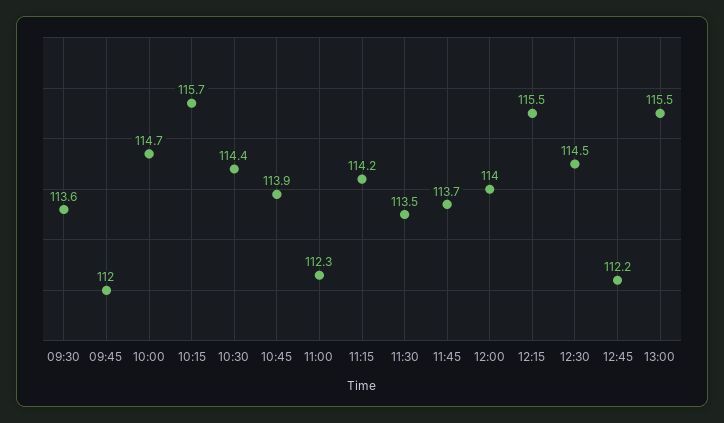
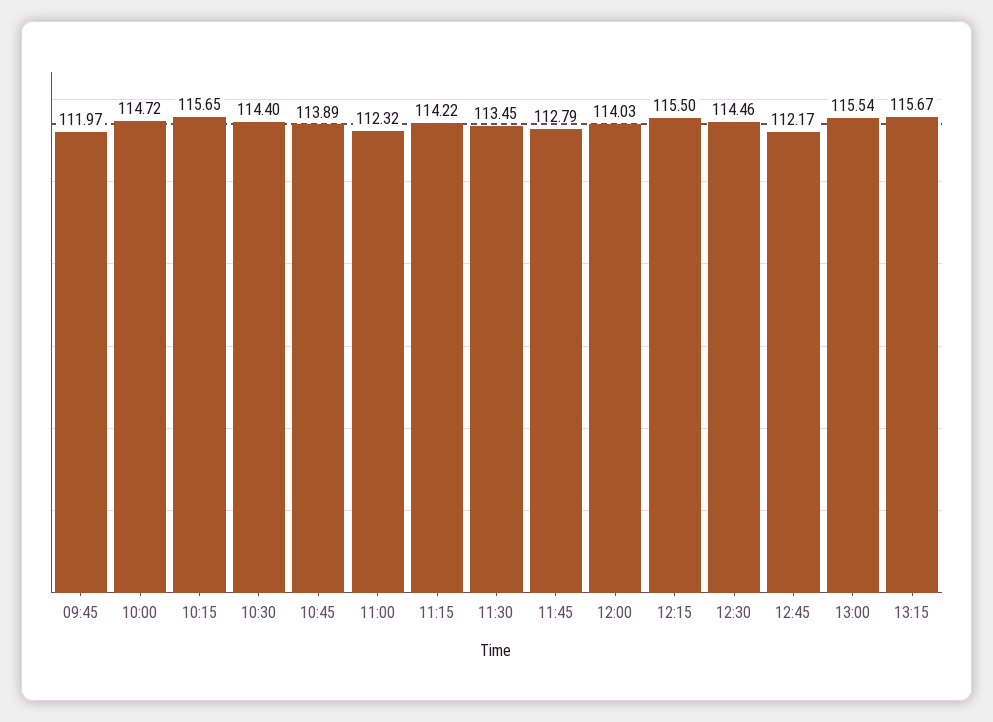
09:30: 113.6 -> none
11:45: 113.7 -> 112.79
13:15: none -> 115.67

